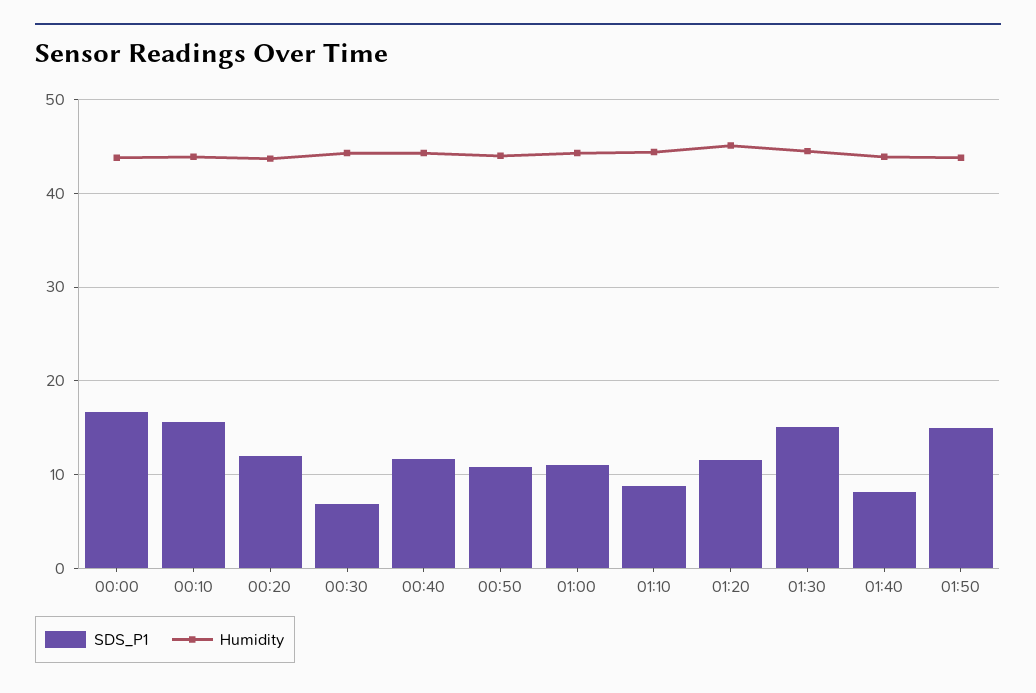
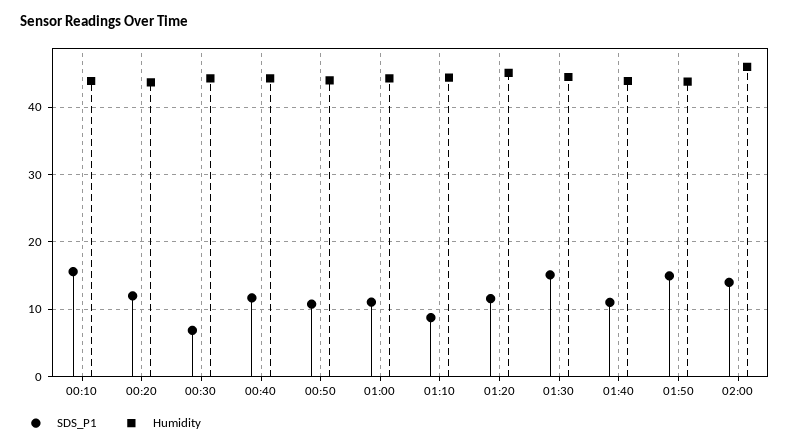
SDS_P1, 00:00: 17 -> none
Humidity, 00:00: 44 -> none
SDS_P1, 01:40: 8 -> 11
SDS_P1, 02:00: none -> 14
Humidity, 02:00: none -> 46

